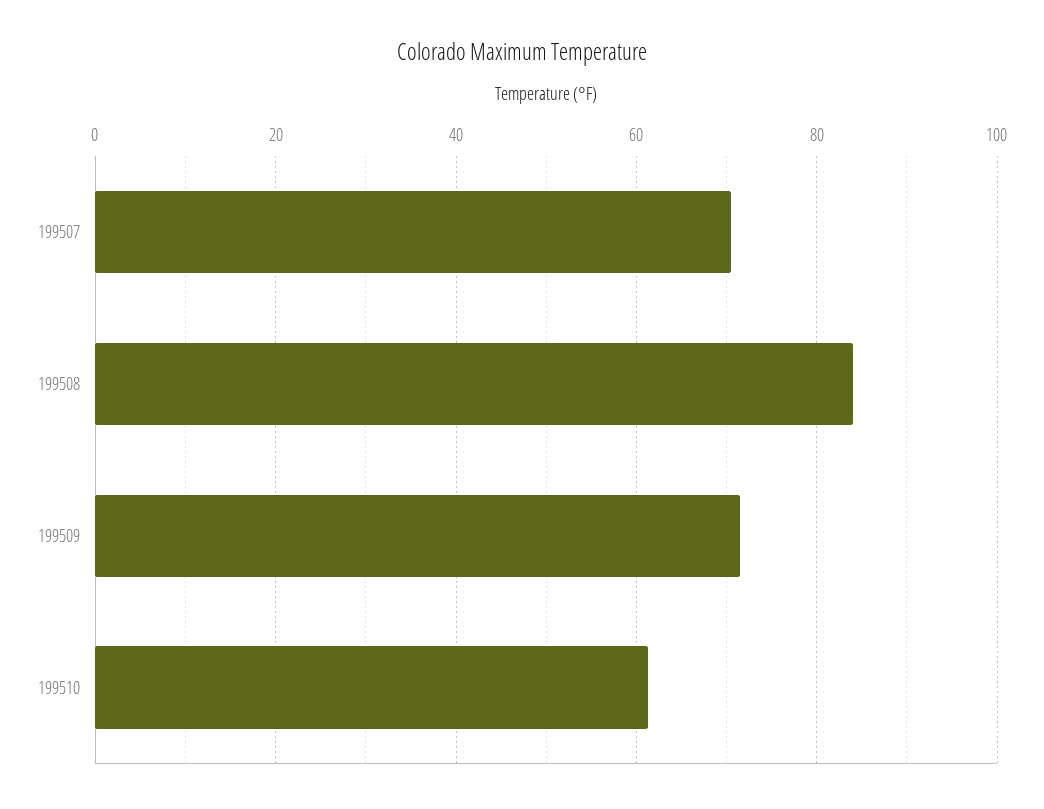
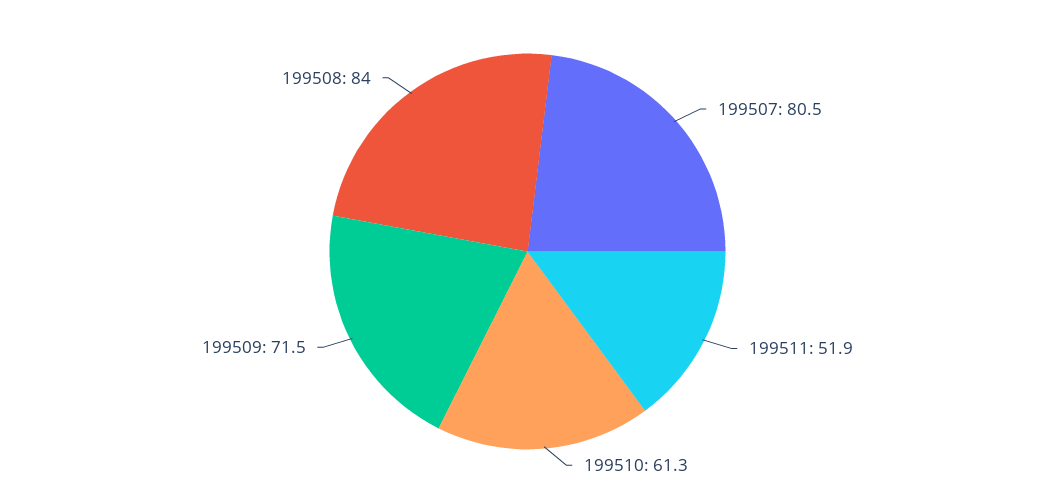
199507: 70 -> 80.5
199511: none -> 51.9

